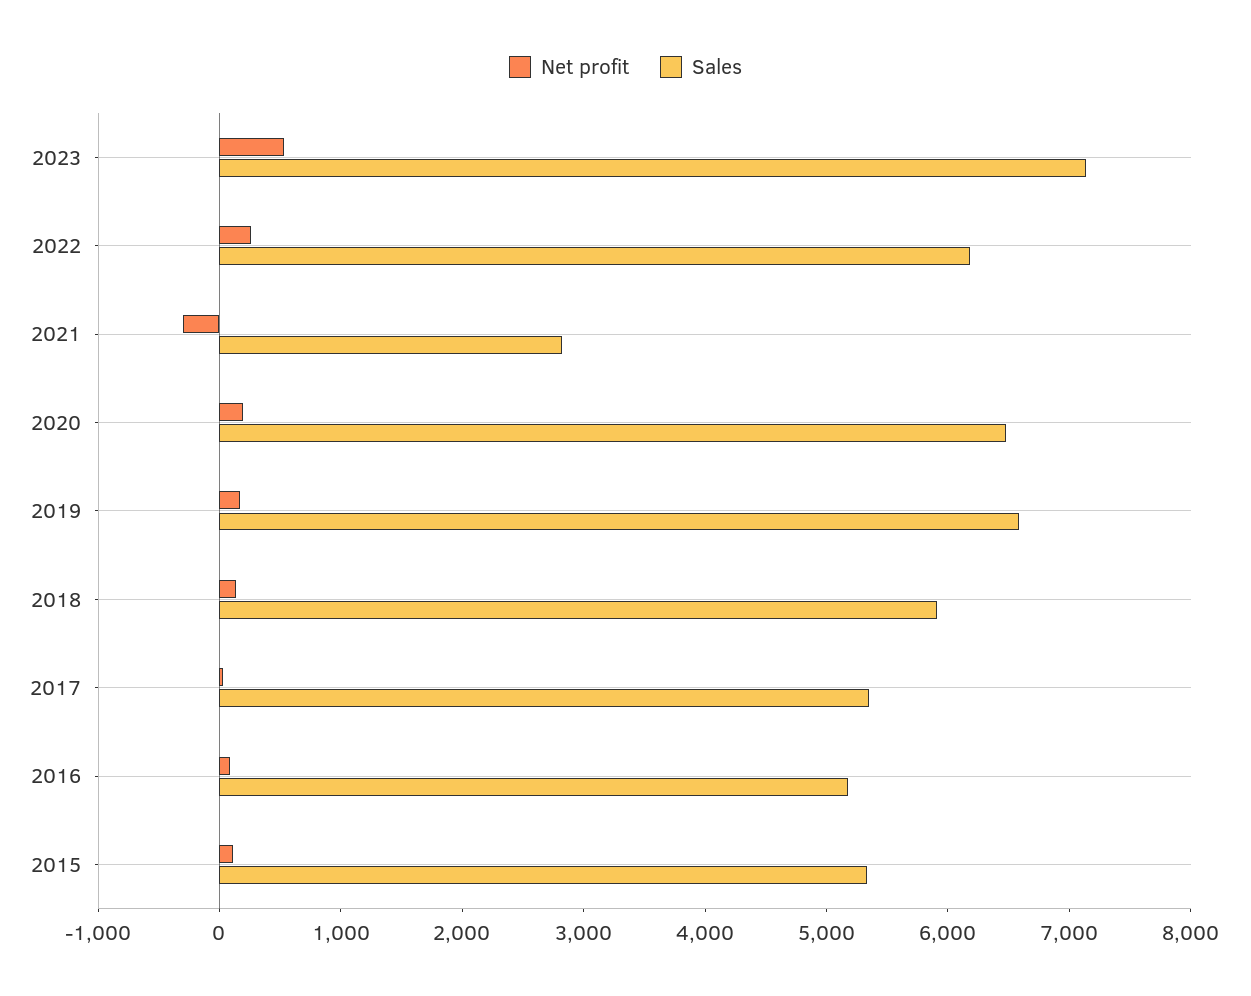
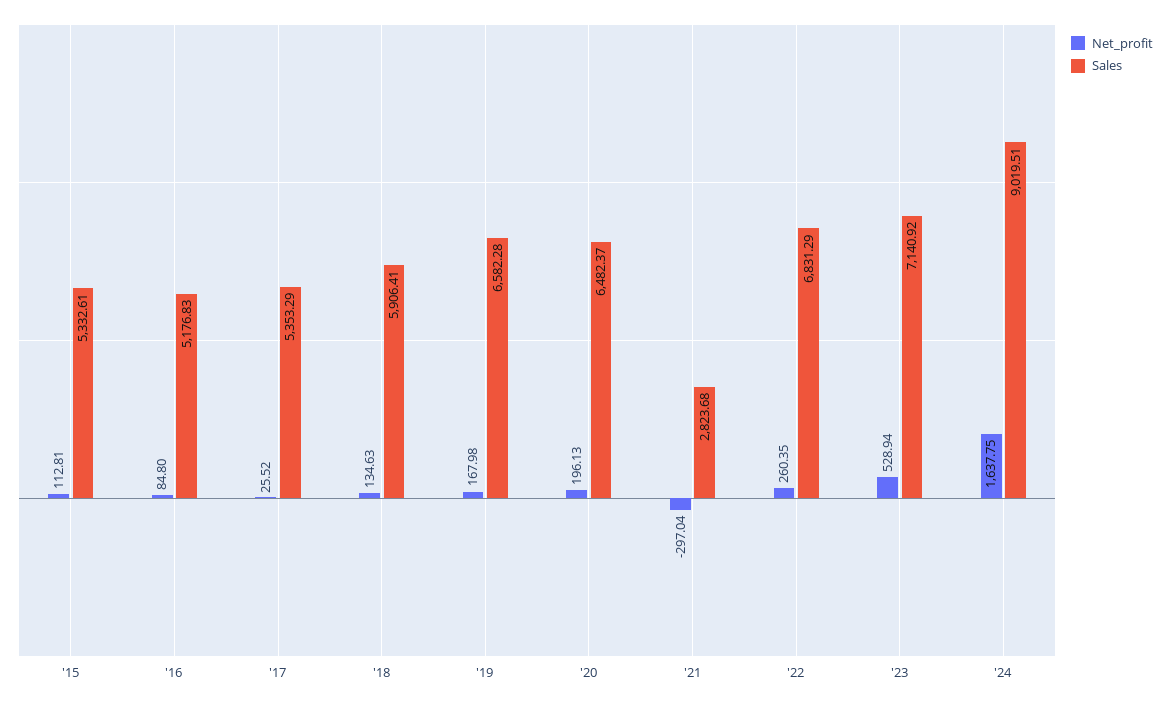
Sales, 2022: 6200 -> 6831.29
Net profit, '24: none -> 1637.75
Sales, '24: none -> 9019.51

